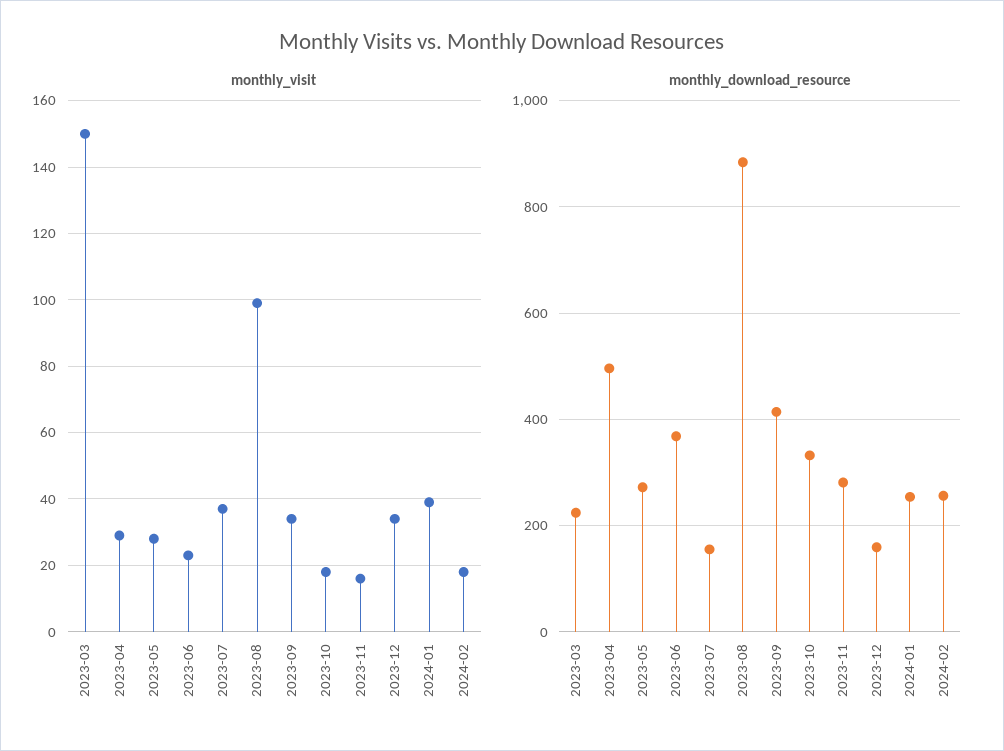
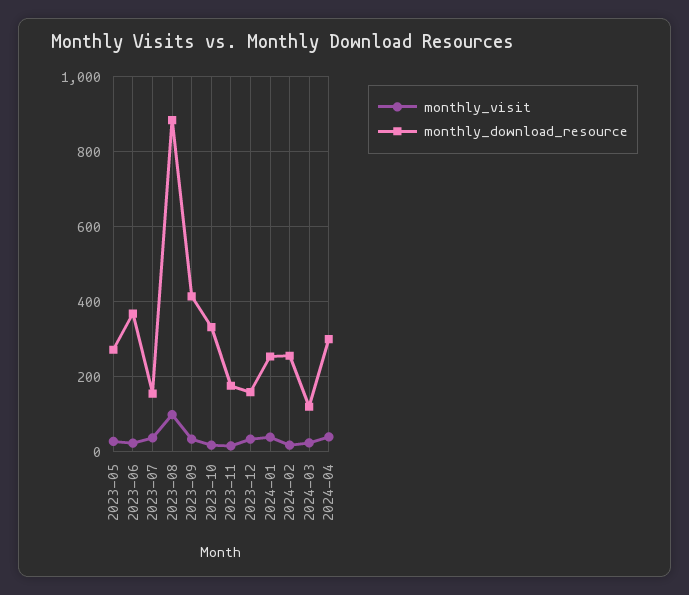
monthly_visit, 2023-03: 150 -> none
monthly_visit, 2023-04: 30 -> none
monthly_download_resource, 2023-03: 220 -> none
monthly_download_resource, 2023-04: 500 -> none
monthly_download_resource, 2023-11: 280 -> 180
monthly_visit, 2024-03: none -> 20
monthly_download_resource, 2024-03: none -> 120
monthly_visit, 2024-04: none -> 40
monthly_download_resource, 2024-04: none -> 300

